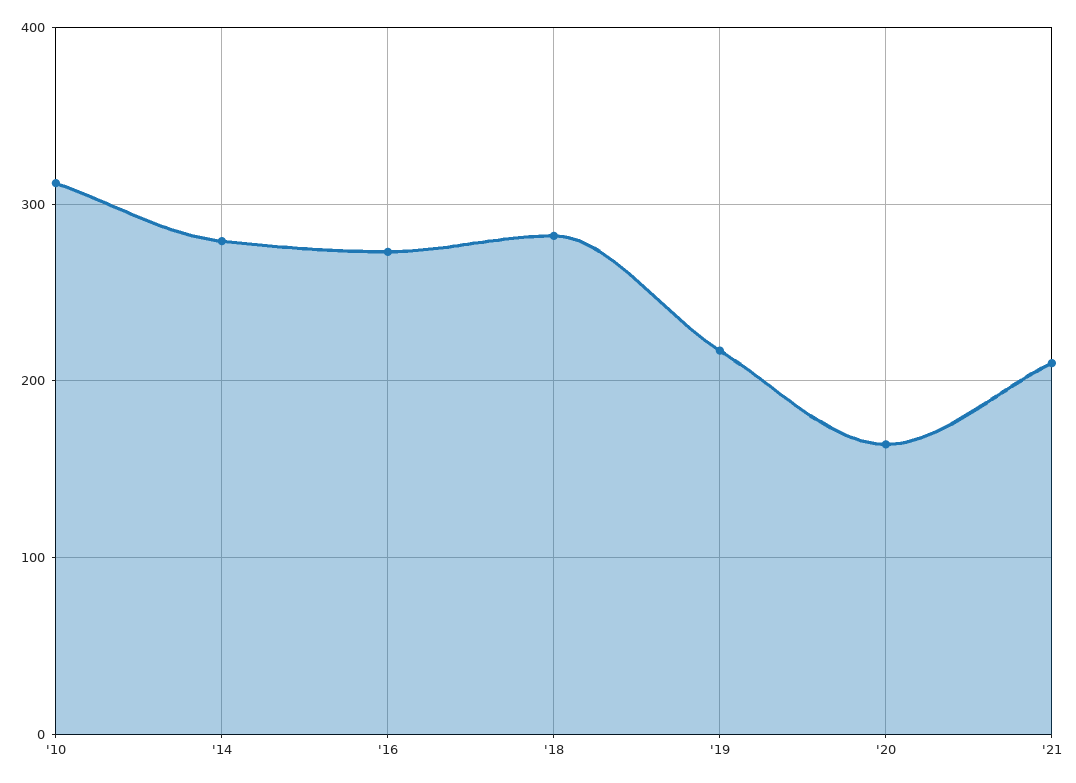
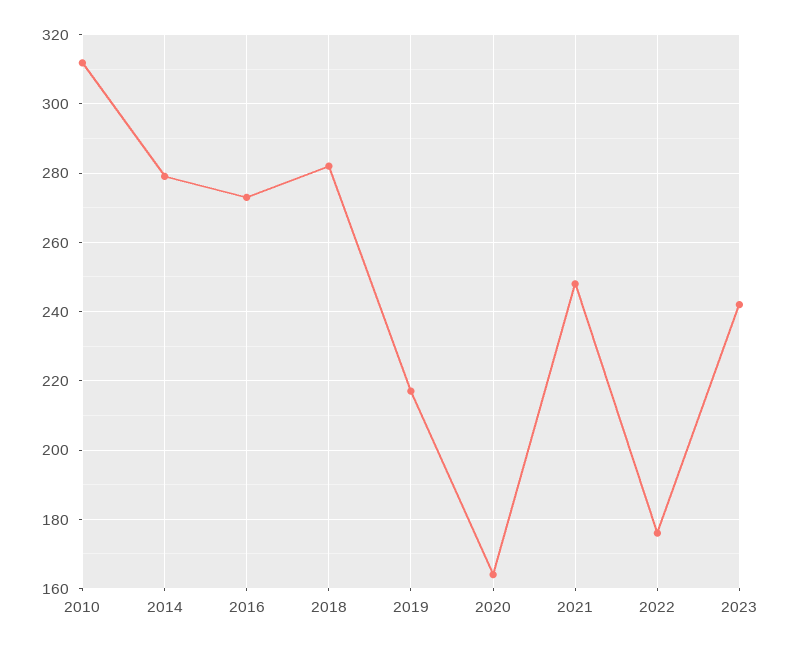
'21: 210 -> 248
2022: none -> 176
2023: none -> 242

